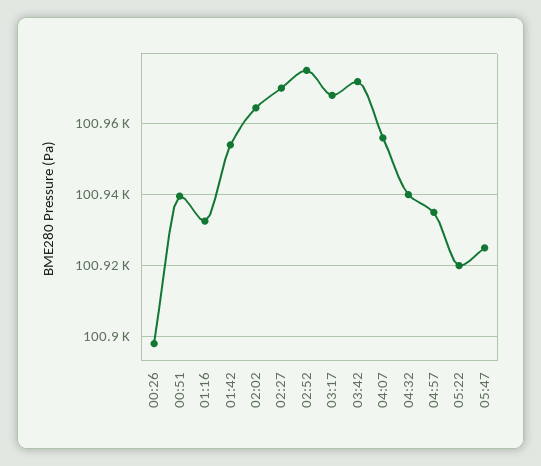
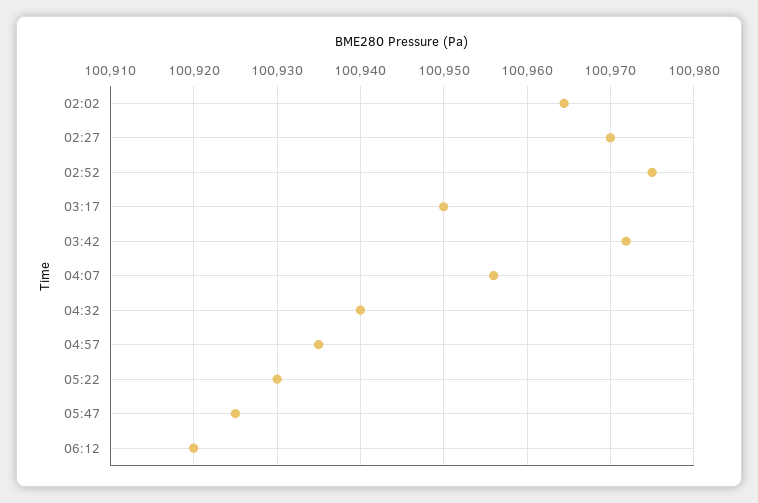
00:26: 100898 -> none
00:51: 100940 -> none
01:16: 100932 -> none
01:42: 100954 -> none
03:17: 100968 -> 100950
05:22: 100920 -> 100930
06:12: none -> 100920

